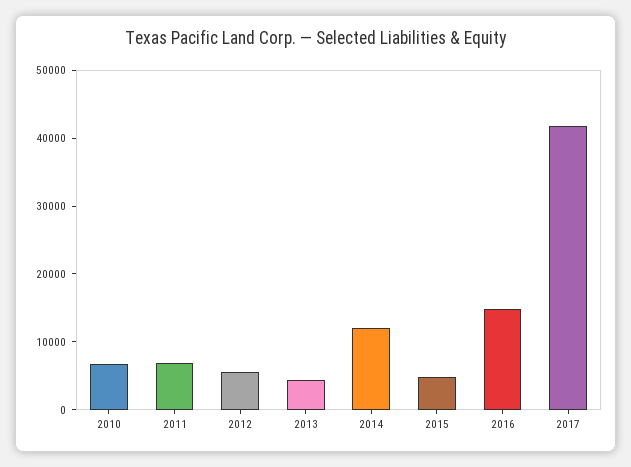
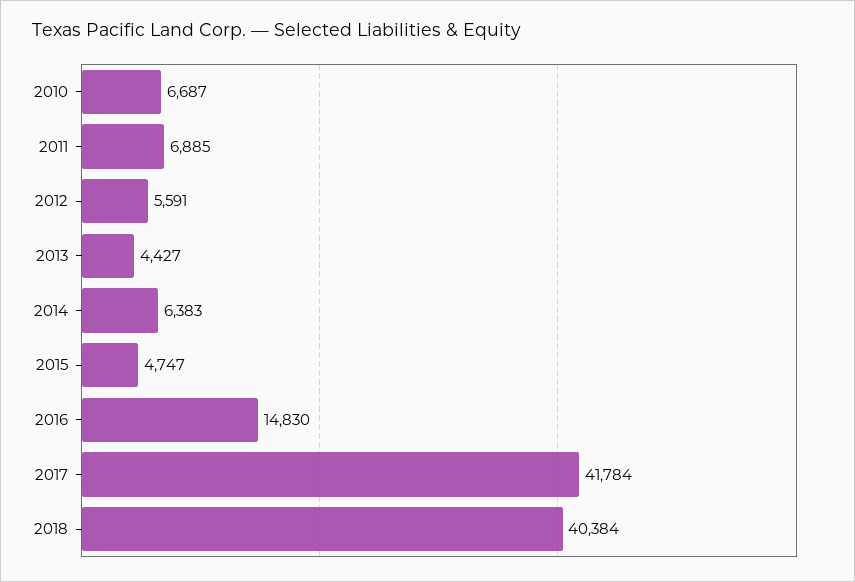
2014: 12000 -> 6383
2018: none -> 40384

